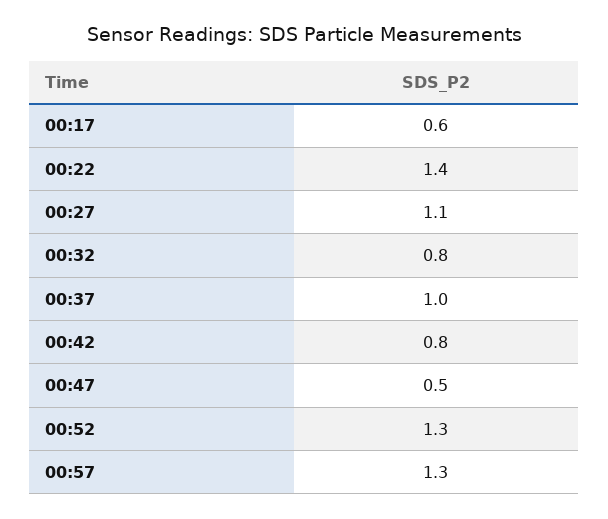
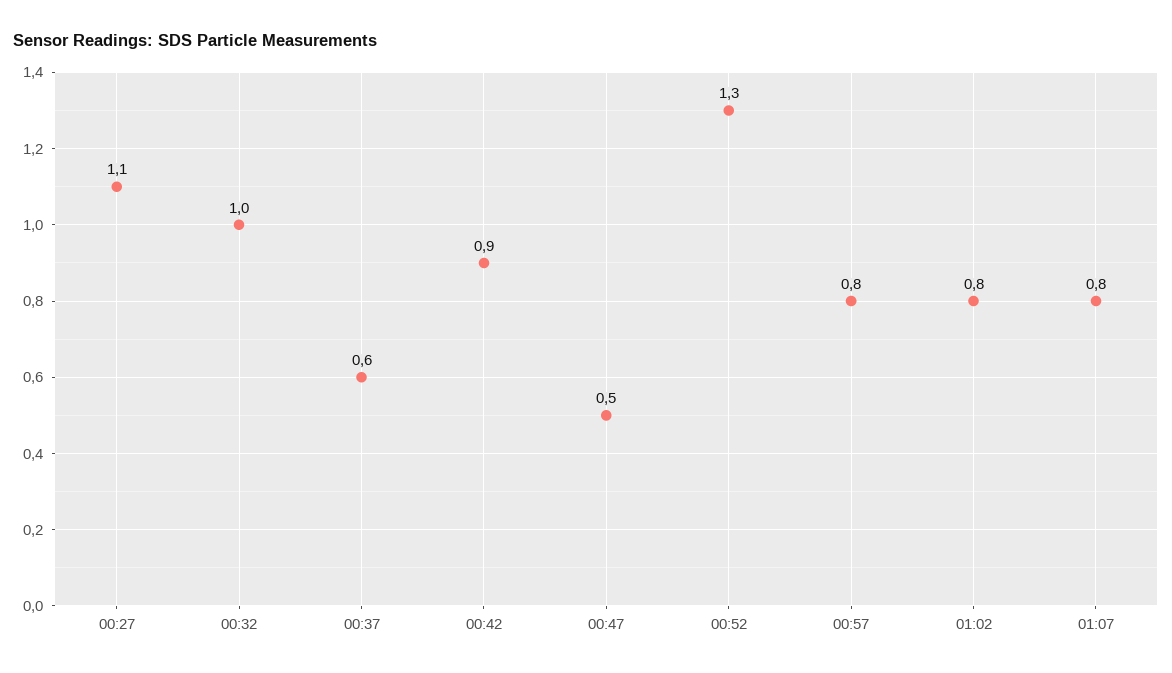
00:17: 0.6 -> none
00:22: 1.4 -> none
00:32: 0.8 -> 1
00:37: 1 -> 0.6
00:42: 0.8 -> 0.9
00:57: 1.3 -> 0.8
01:02: none -> 0.8
01:07: none -> 0.8

